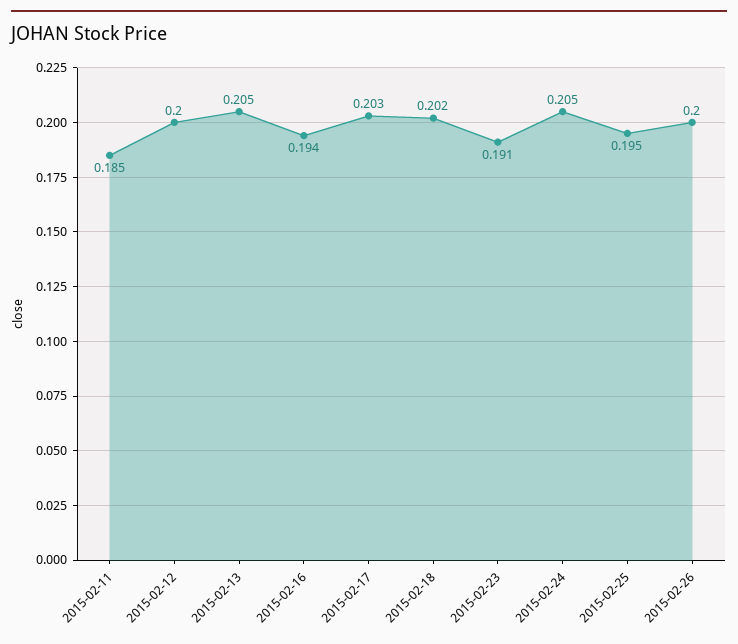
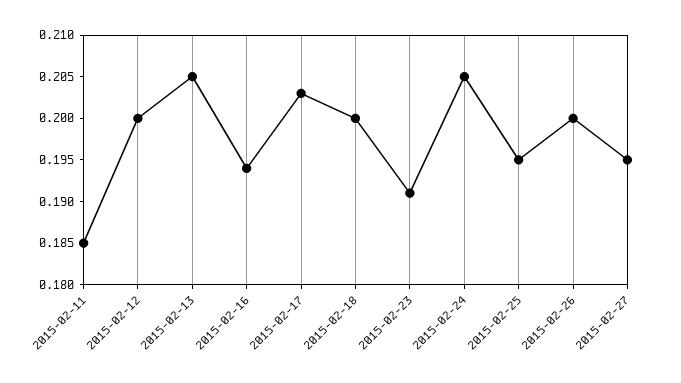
2015-02-18: 0.202 -> 0.2
2015-02-27: none -> 0.195

